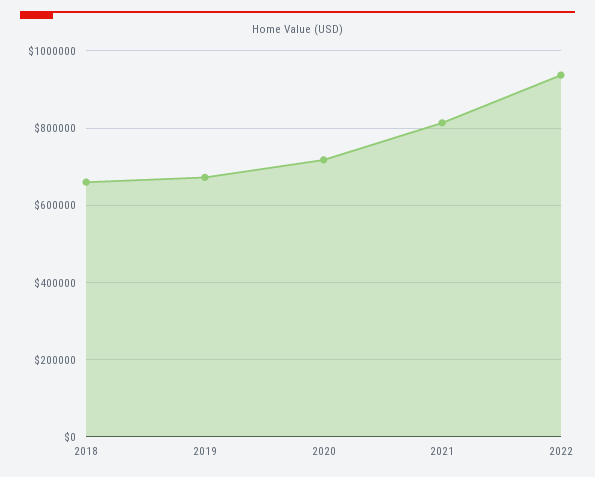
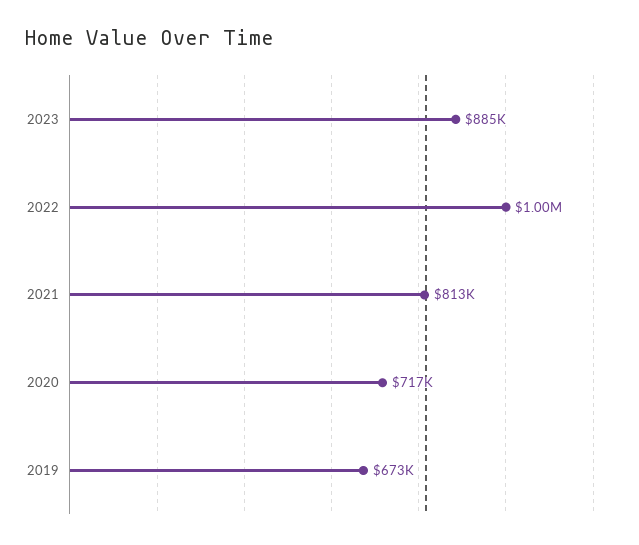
2018: 660000 -> none
2022: 940000 -> 1000000
2023: none -> 885000

